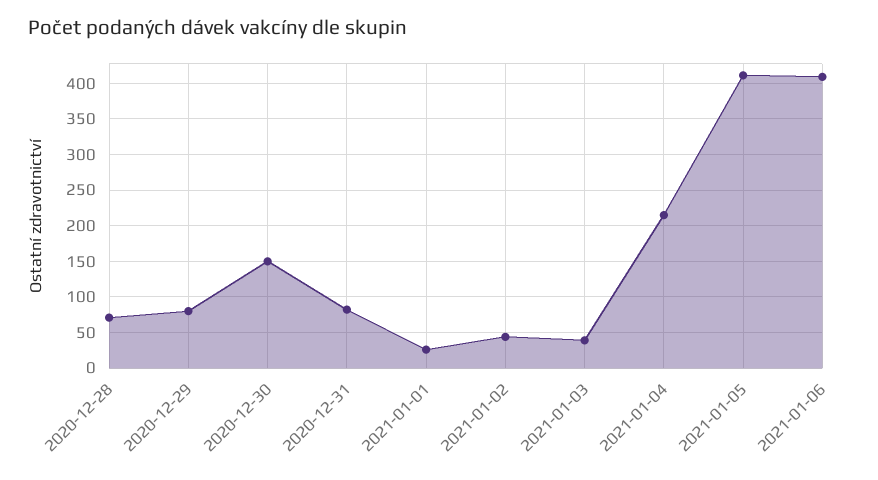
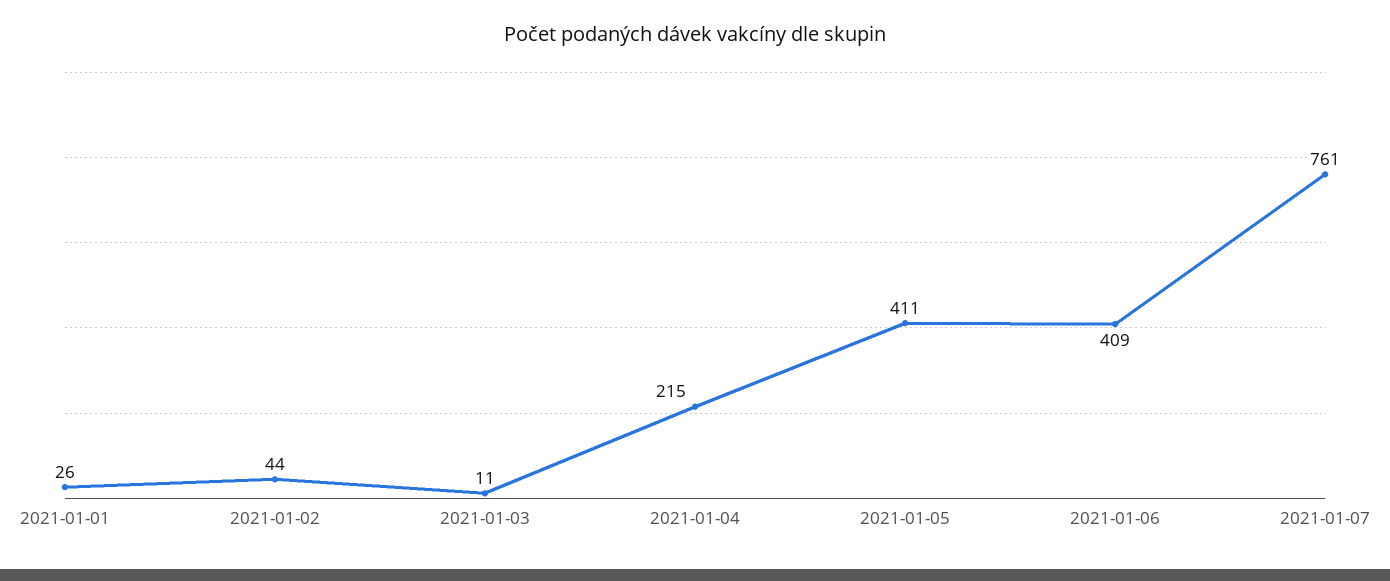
2020-12-28: 70 -> none
2020-12-29: 80 -> none
2020-12-30: 150 -> none
2020-12-31: 80 -> none
2021-01-03: 40 -> 11
2021-01-07: none -> 761

